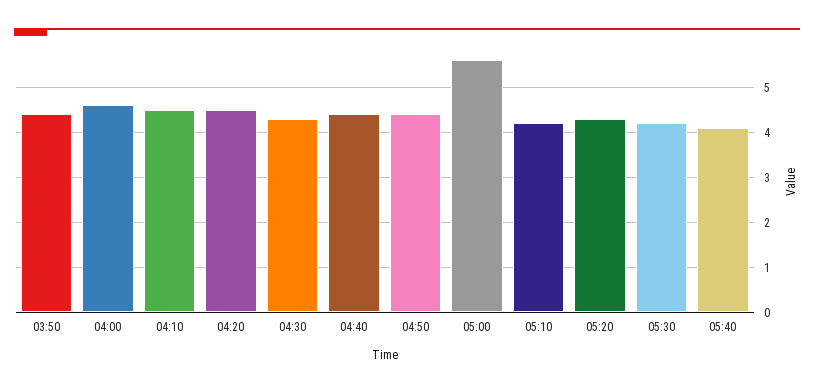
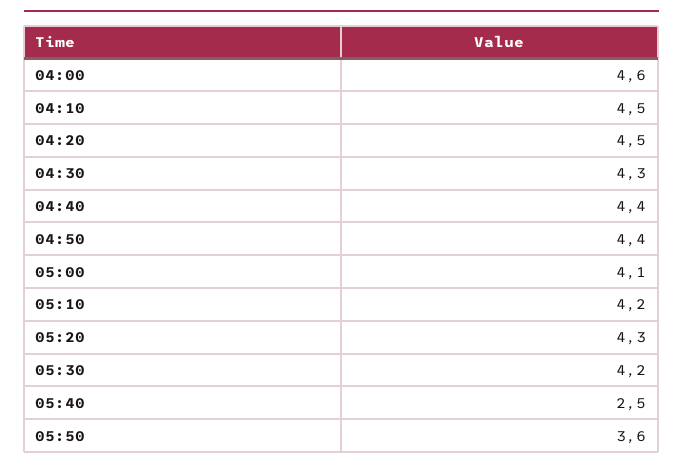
03:50: 4.5 -> none
05:00: 5.5 -> 4.1
05:40: 4 -> 2.5
05:50: none -> 3.6

